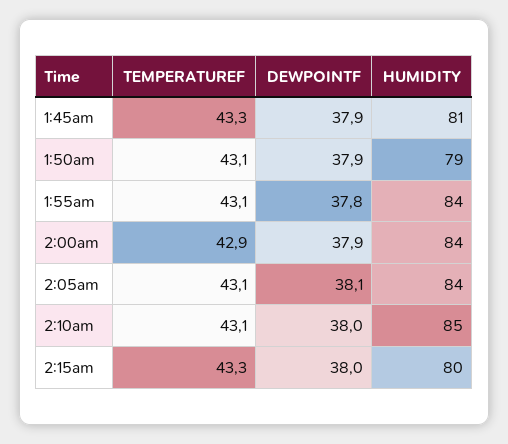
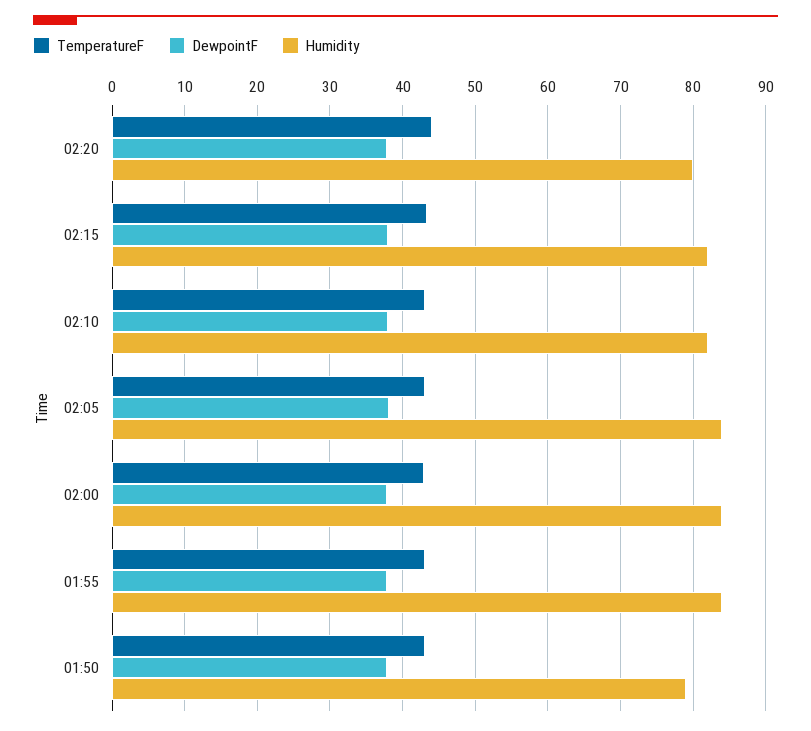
TEMPERATUREF, 1:45am: 43.3 -> none
DEWPOINTF, 1:45am: 37.9 -> none
HUMIDITY, 1:45am: 81 -> none
HUMIDITY, 2:10am: 85 -> 82
HUMIDITY, 2:15am: 80 -> 82
TEMPERATUREF, 02:20: none -> 44
DEWPOINTF, 02:20: none -> 38
HUMIDITY, 02:20: none -> 80

